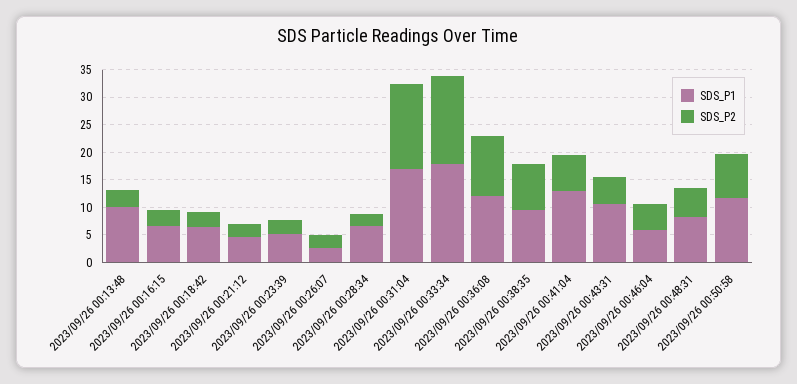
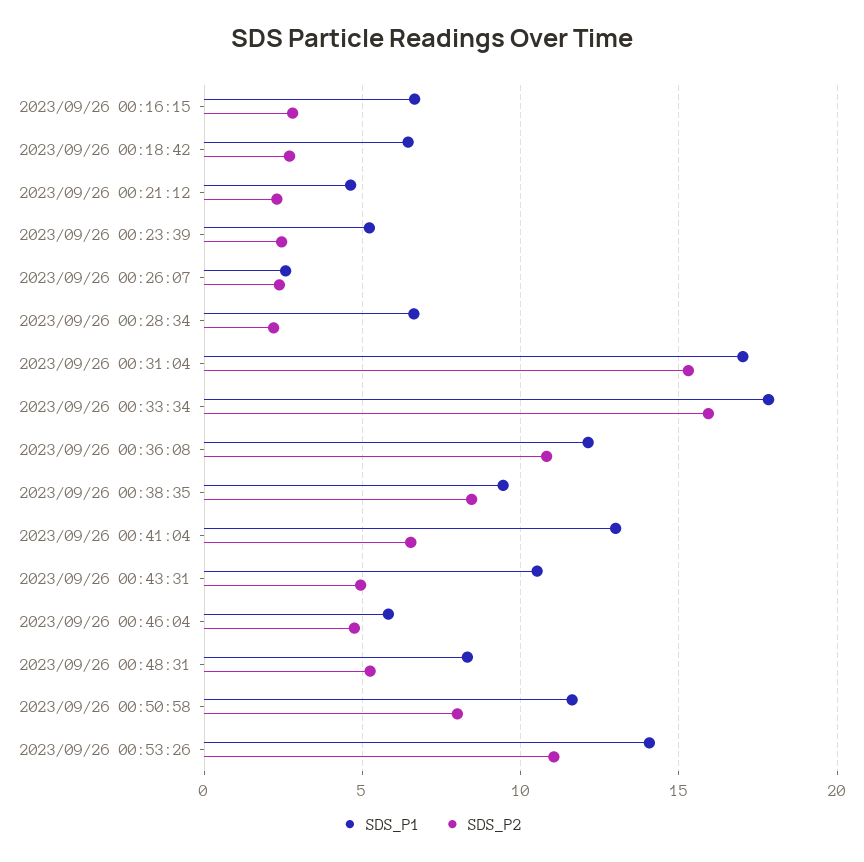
SDS_P1, 2023/09/26 00:13:48: 10 -> none
SDS_P2, 2023/09/26 00:13:48: 2.5 -> none
SDS_P1, 2023/09/26 00:53:26: none -> 14
SDS_P2, 2023/09/26 00:53:26: none -> 11

